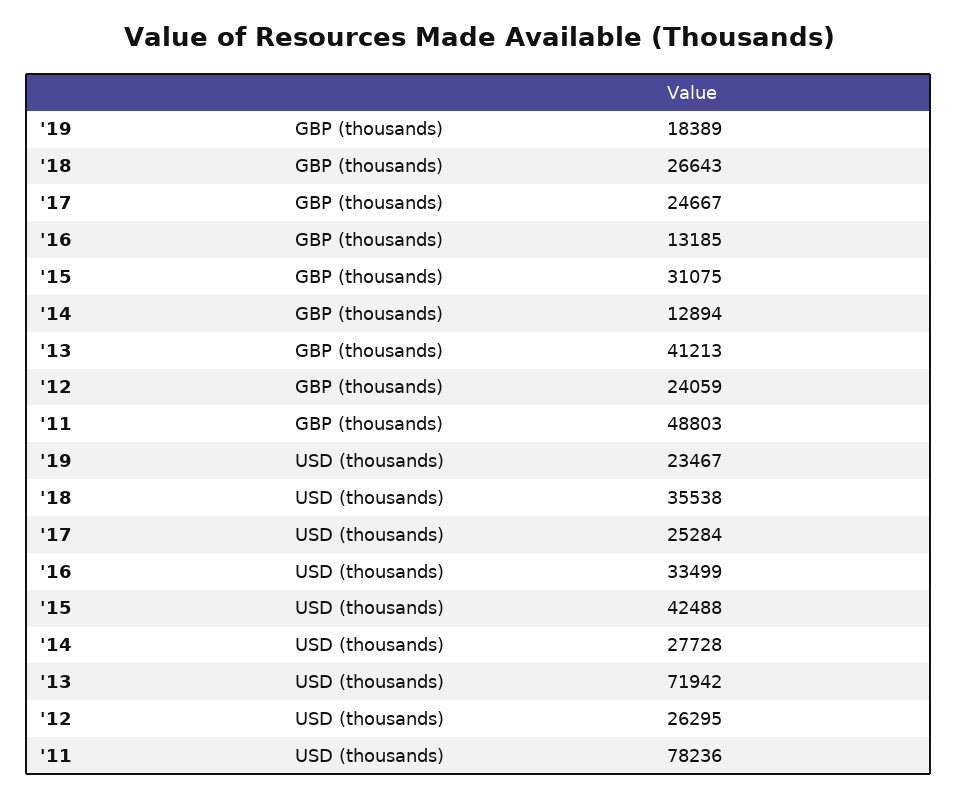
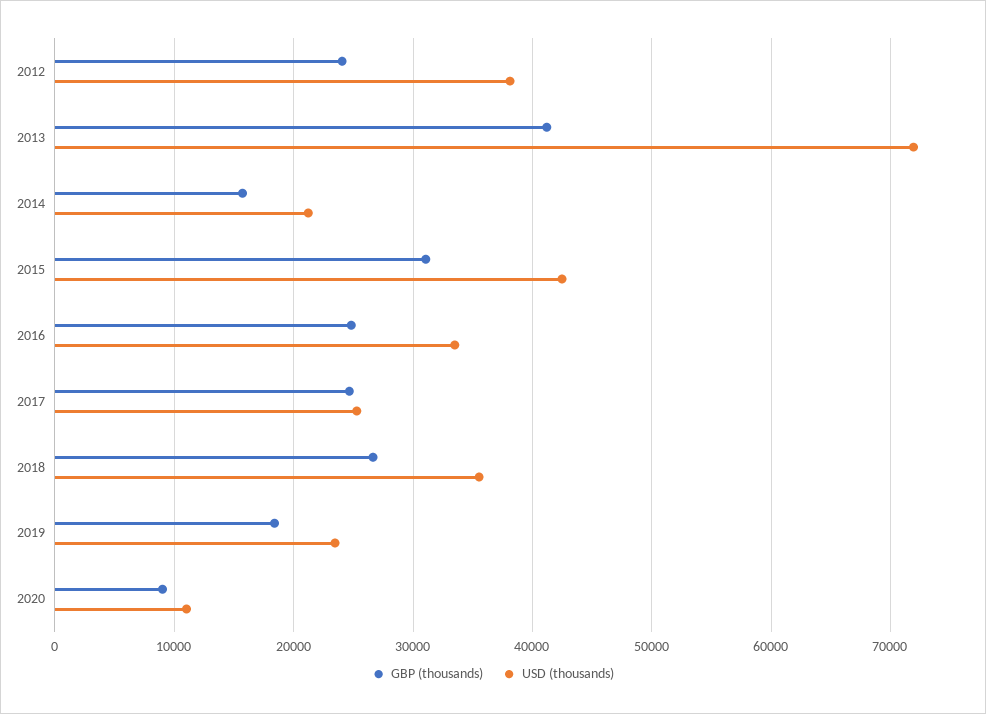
GBP (thousands), '16: 13185 -> 25000
GBP (thousands), '14: 12894 -> 16000
GBP (thousands), '11: 48803 -> none
USD (thousands), '14: 27728 -> 21000
USD (thousands), '12: 26295 -> 38000
USD (thousands), '11: 78236 -> none
GBP (thousands), 2020: none -> 9000
USD (thousands), 2020: none -> 11000

